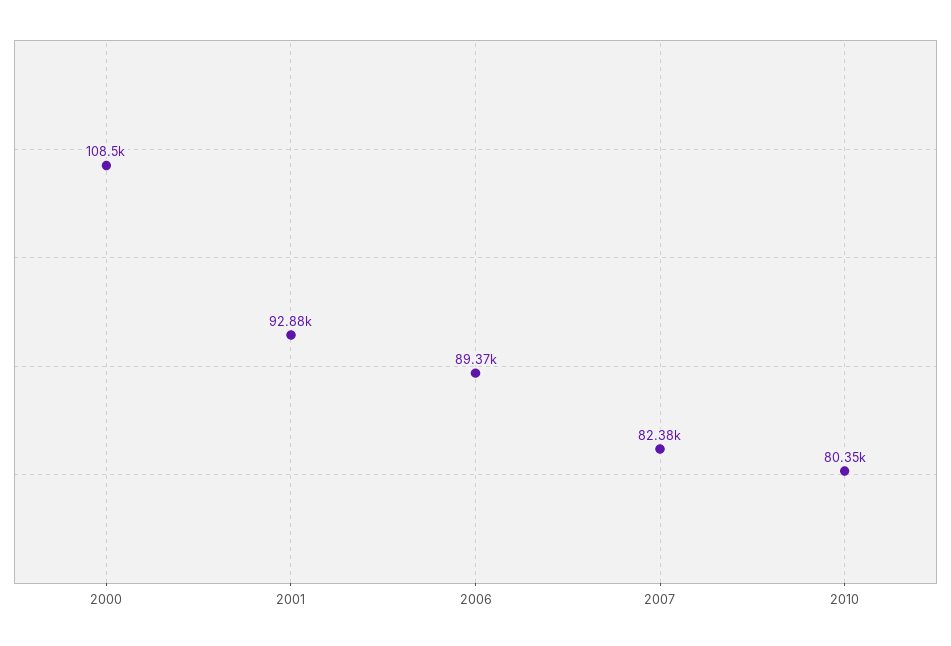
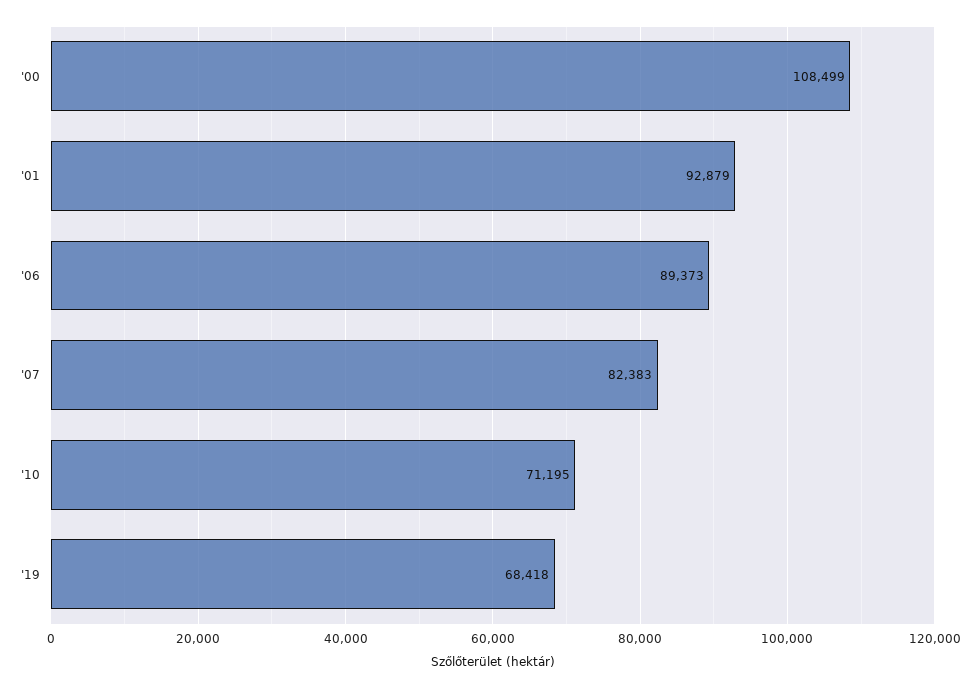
2010: 80350 -> 71195
'19: none -> 68418

